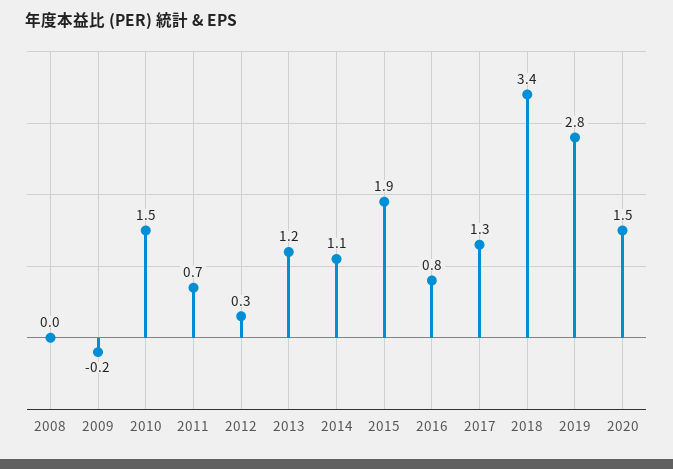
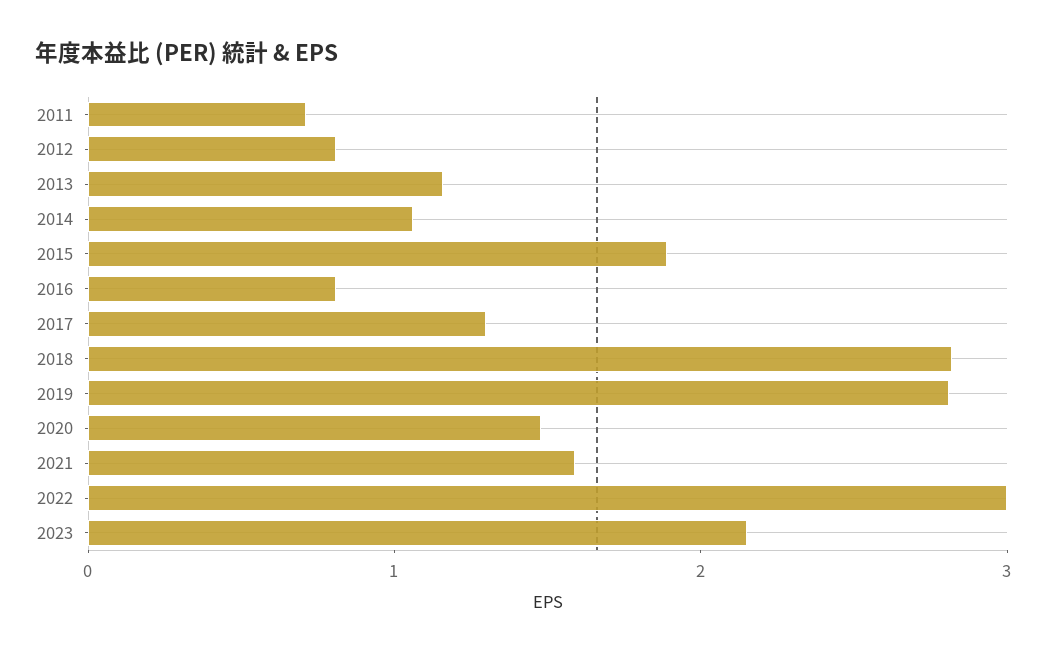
2008: 0 -> none
2009: -0.2 -> none
2010: 1.5 -> none
2012: 0.3 -> 0.8
2018: 3.4 -> 2.8
2021: none -> 1.6
2022: none -> 3
2023: none -> 2.2

